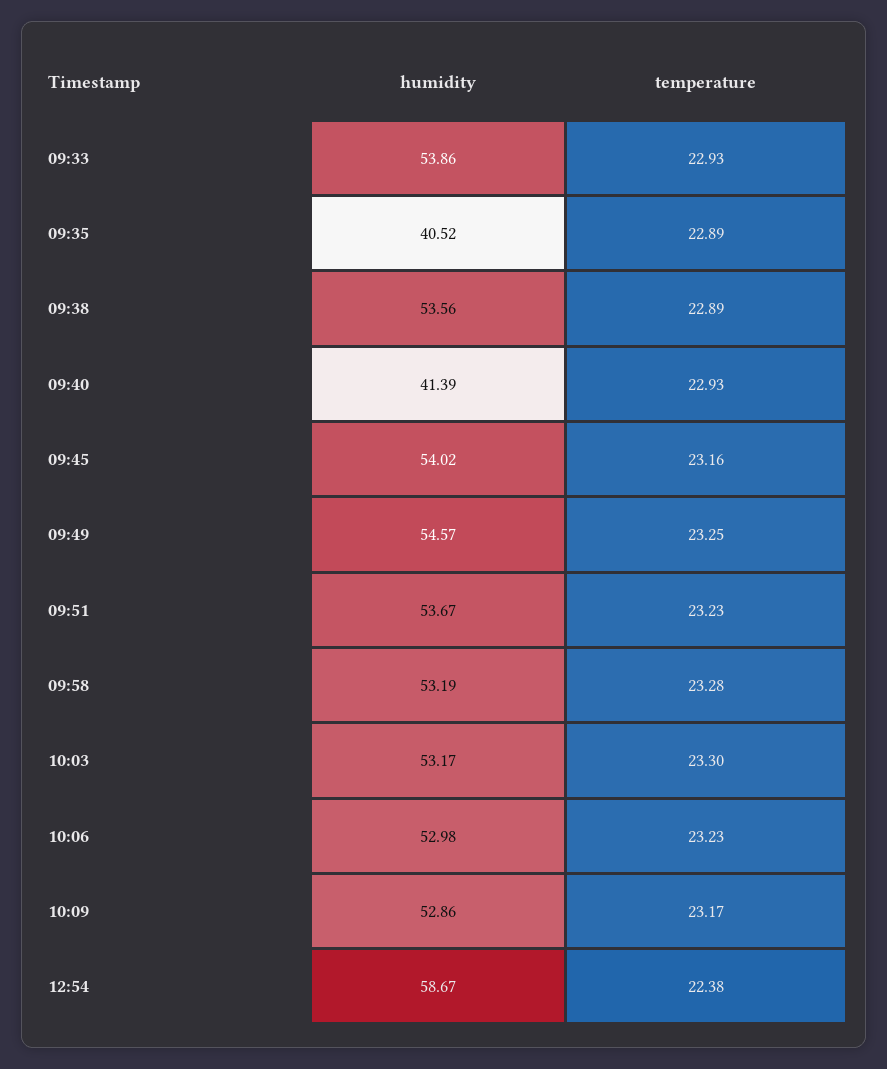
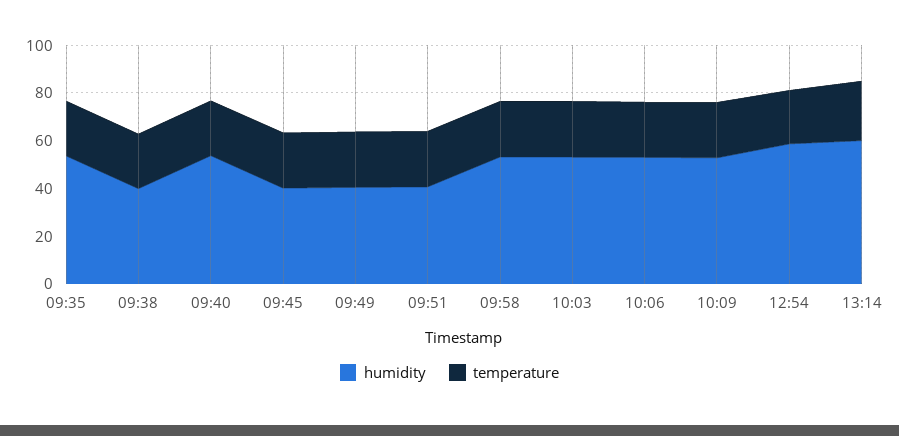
humidity, 09:33: 53.86 -> none
temperature, 09:33: 22.93 -> none
humidity, 09:35: 40.52 -> 55
humidity, 09:38: 53.56 -> 40
humidity, 09:40: 41.39 -> 55
humidity, 09:45: 54.02 -> 40
humidity, 09:49: 54.57 -> 40
humidity, 09:51: 53.67 -> 40
humidity, 13:14: none -> 60
temperature, 13:14: none -> 25

